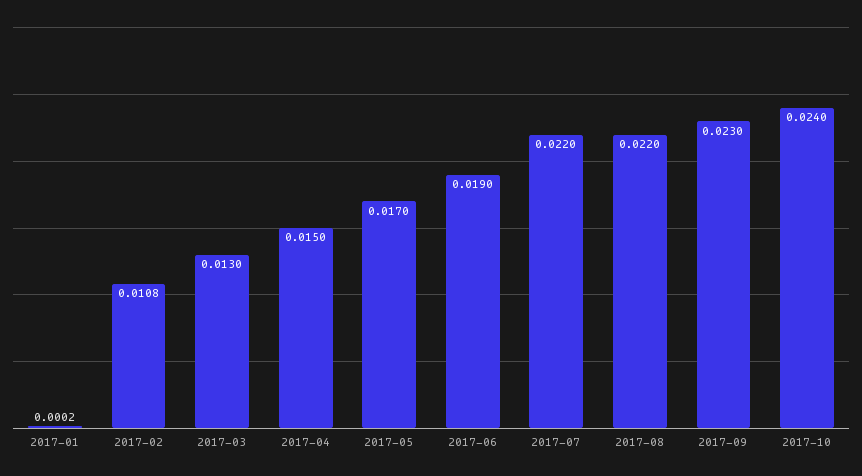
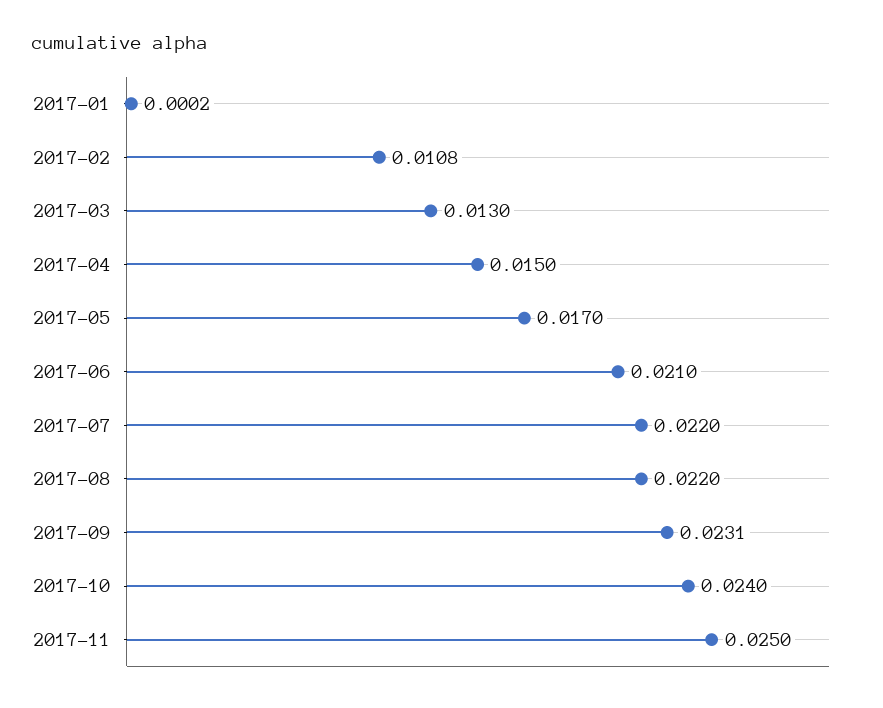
2017-06: 0.019 -> 0.021
2017-09: 0.023 -> 0.0231
2017-11: none -> 0.025

